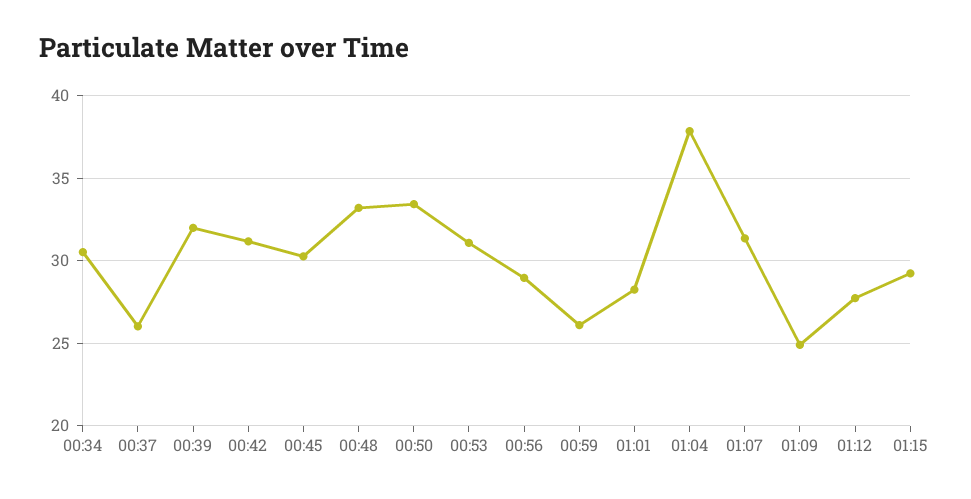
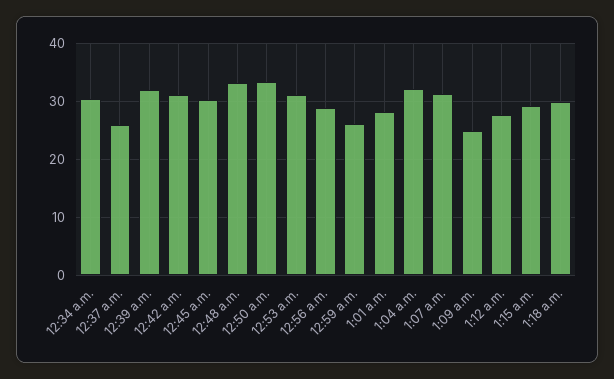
01:04: 38 -> 32
1:18 a.m.: none -> 30

